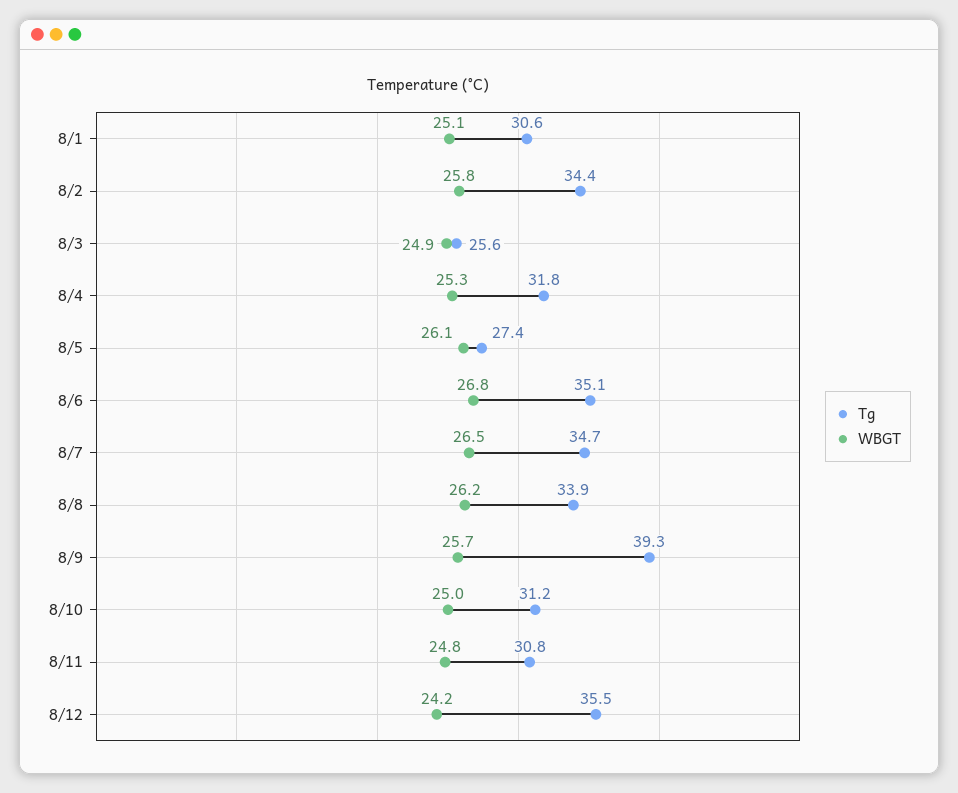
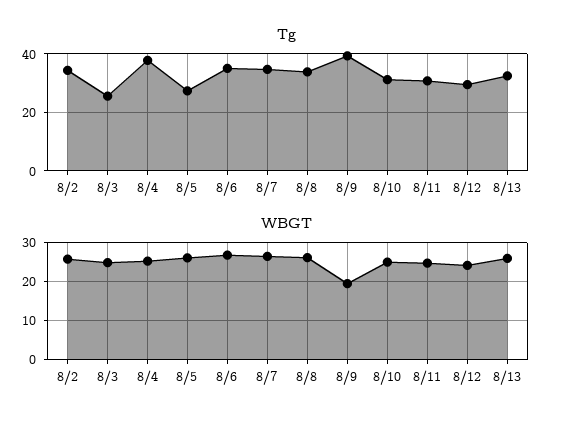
Tg, 8/1: 30.6 -> none
WBGT, 8/1: 25.1 -> none
Tg, 8/4: 31.8 -> 37.5
WBGT, 8/9: 25.7 -> 20
Tg, 8/12: 35.5 -> 30
Tg, 8/13: none -> 32.5
WBGT, 8/13: none -> 26

